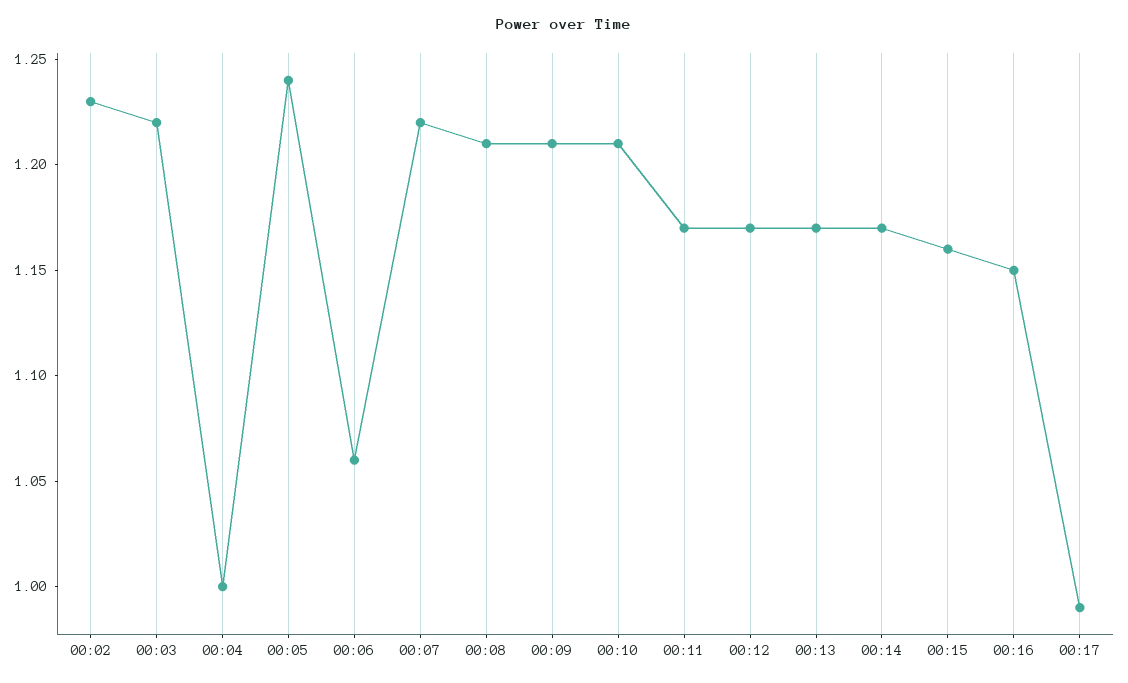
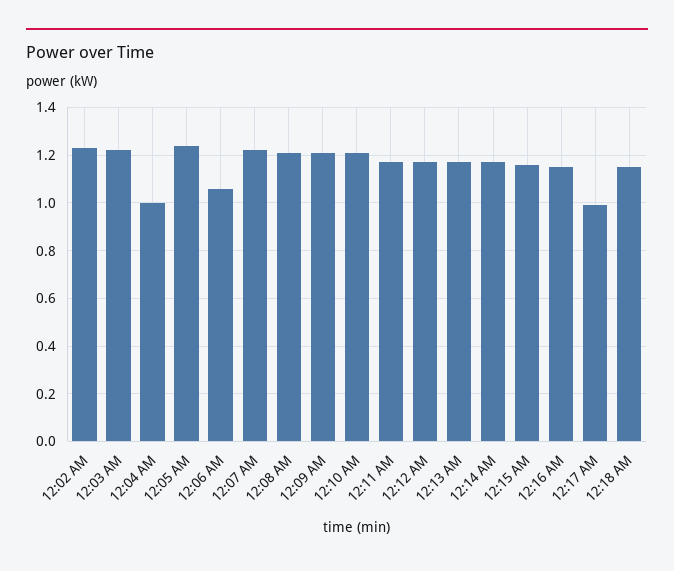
12:18 AM: none -> 1.15

